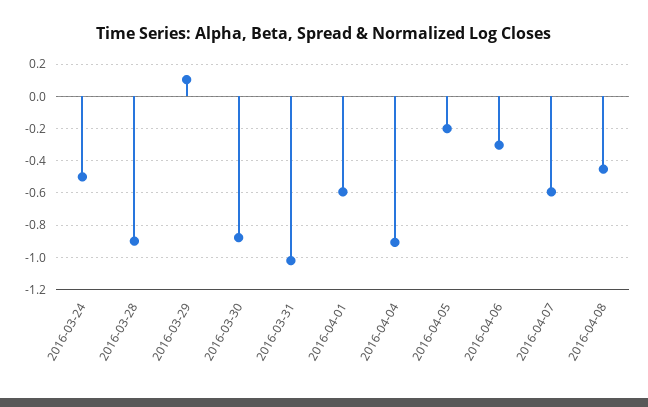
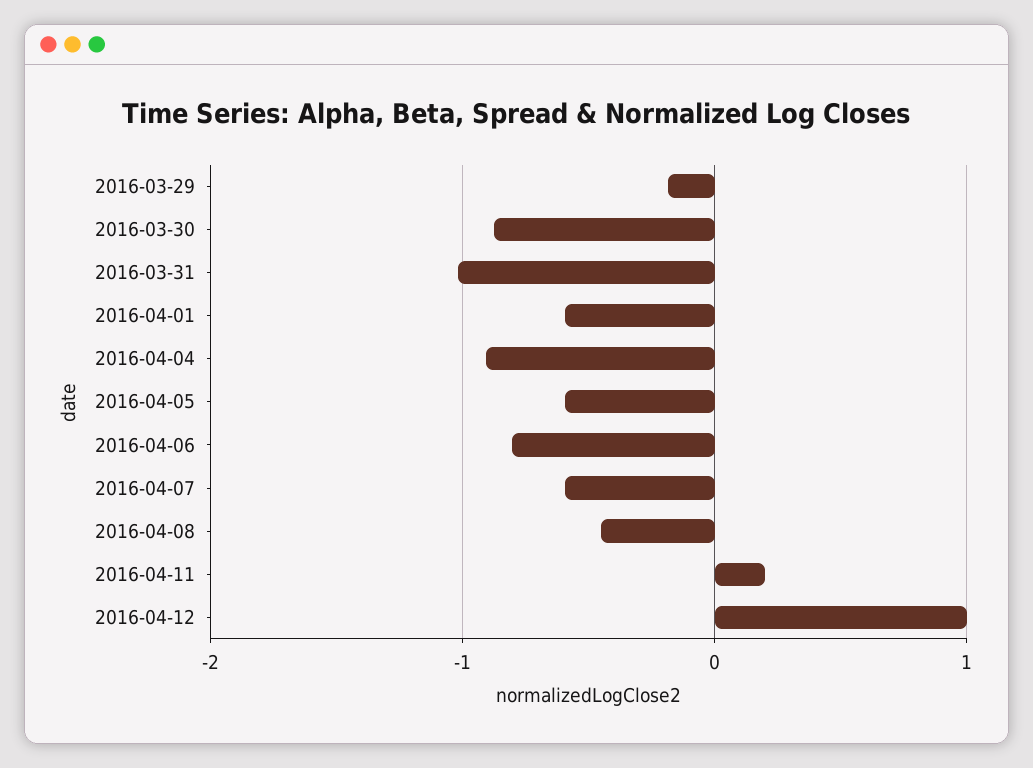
2016-03-24: -0.5 -> none
2016-03-28: -0.9 -> none
2016-03-29: 0.1 -> -0.2
2016-04-05: -0.2 -> -0.6
2016-04-06: -0.3 -> -0.8
2016-04-11: none -> 0.2
2016-04-12: none -> 1

